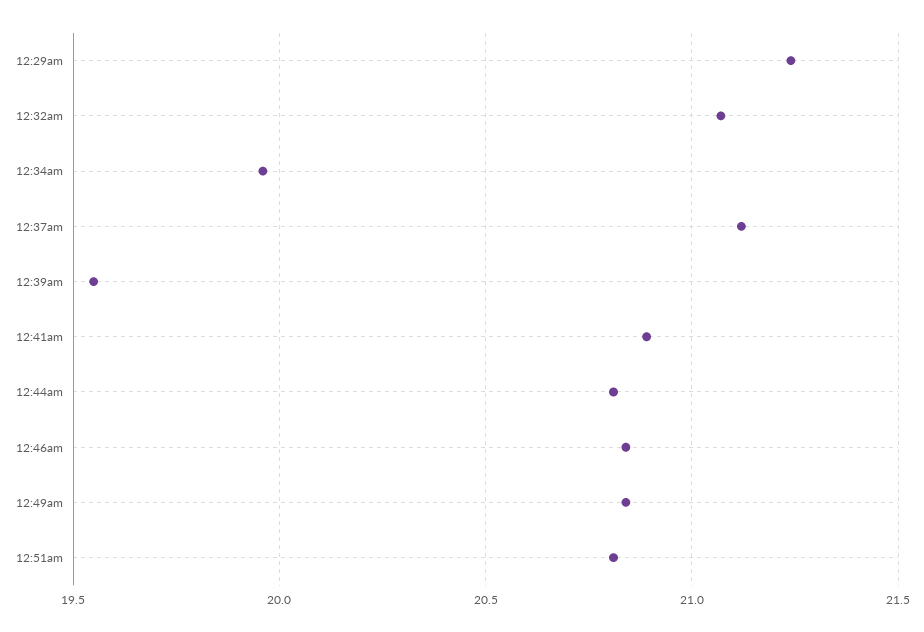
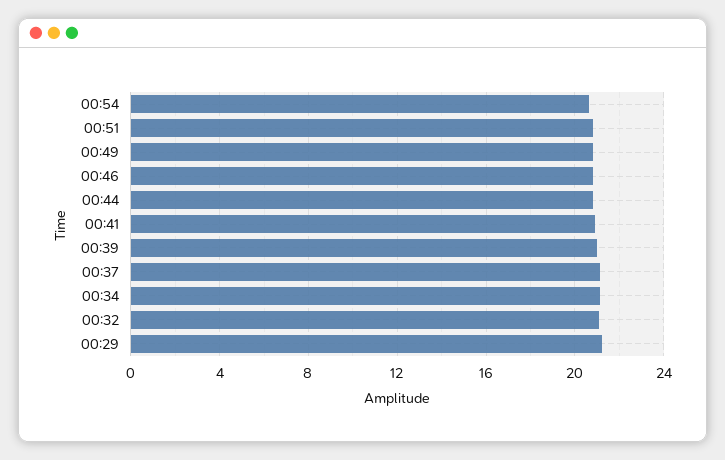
12:34am: 19.95 -> 21
12:39am: 19.55 -> 21
00:54: none -> 20.5

